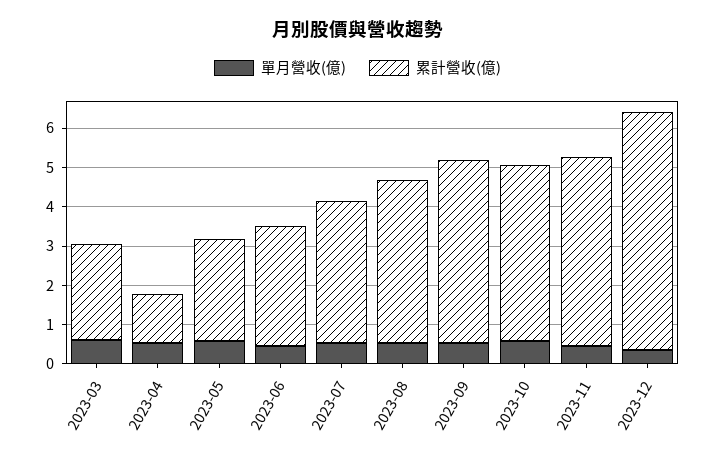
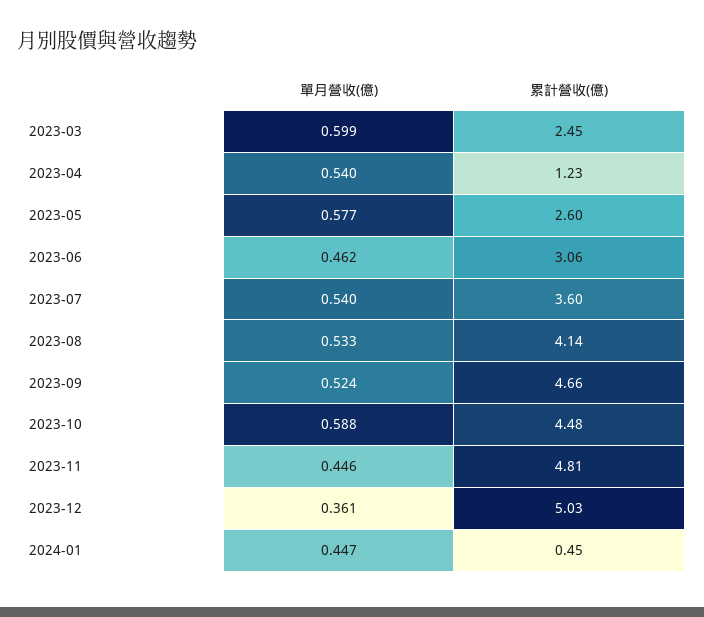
累計營收(億), 2023-12: 6 -> 5.03
單月營收(億), 2024-01: none -> 0.447
累計營收(億), 2024-01: none -> 0.45

